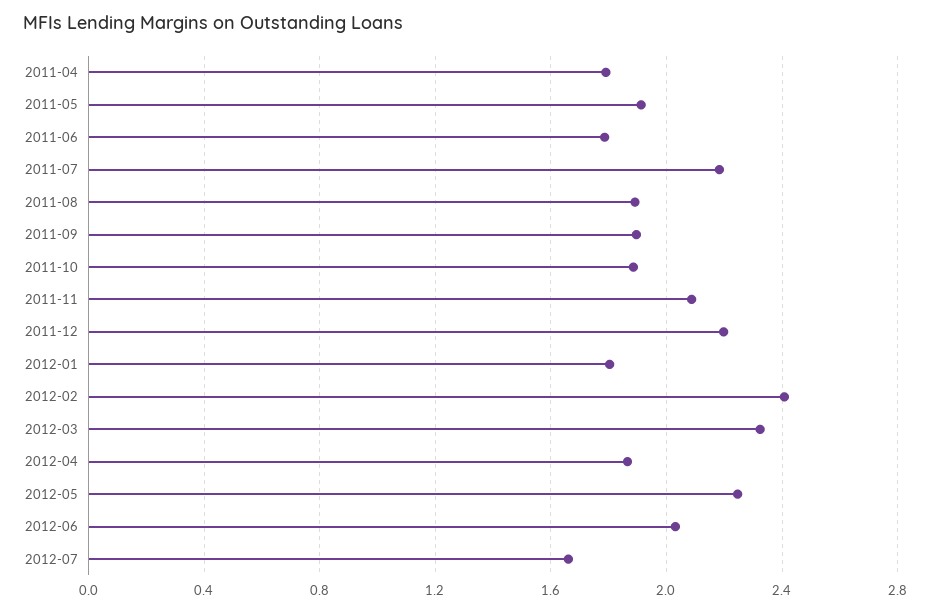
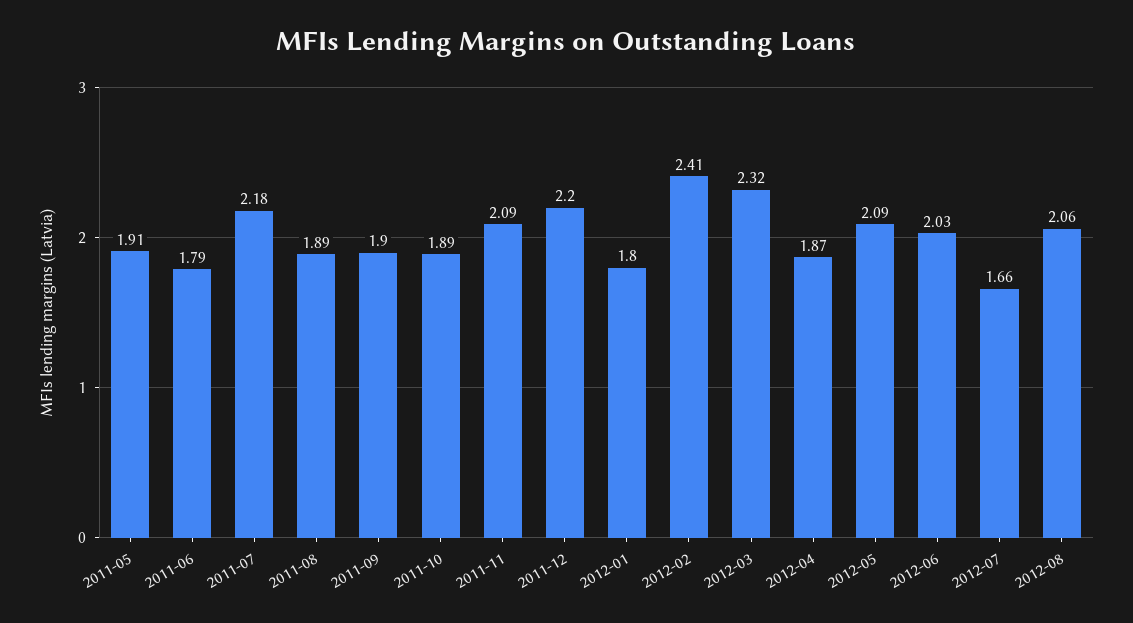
2011-04: 1.8 -> none
2012-05: 2.25 -> 2.09
2012-08: none -> 2.06

